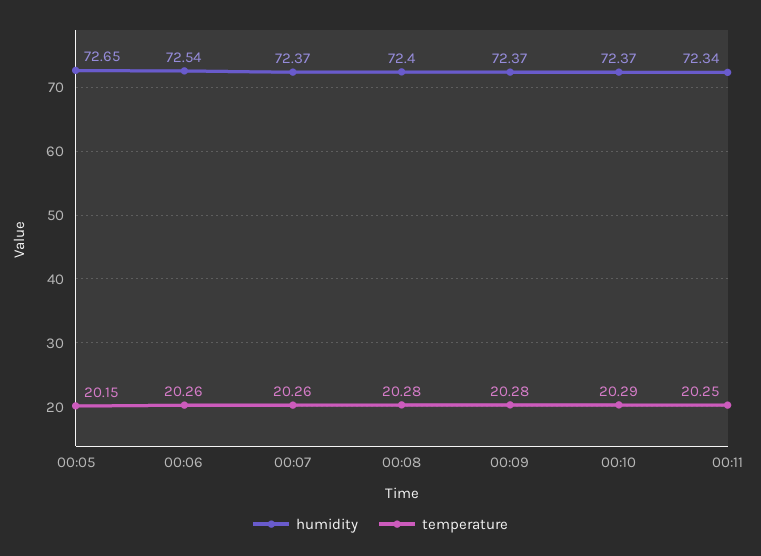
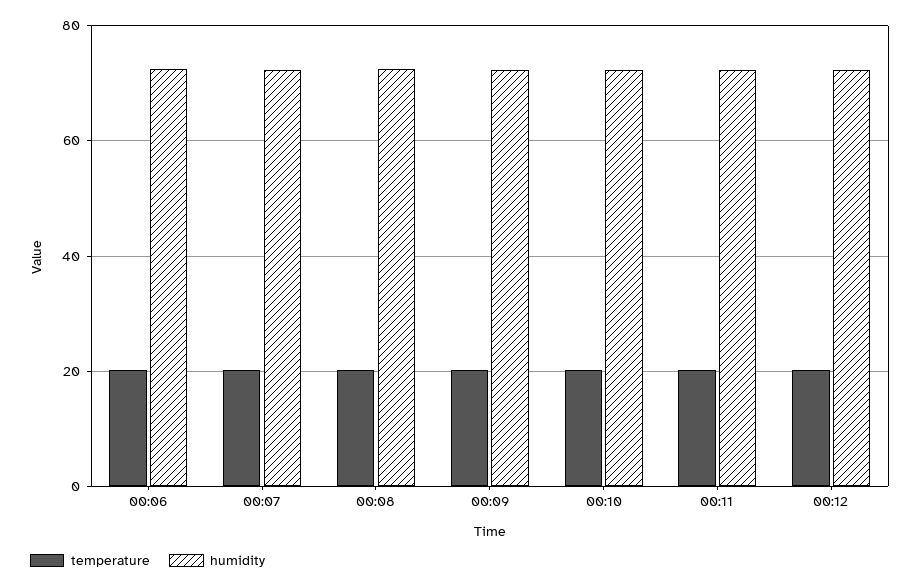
humidity, 00:05: 72.65 -> none
temperature, 00:05: 20.15 -> none
temperature, 00:12: none -> 20
humidity, 00:12: none -> 72

